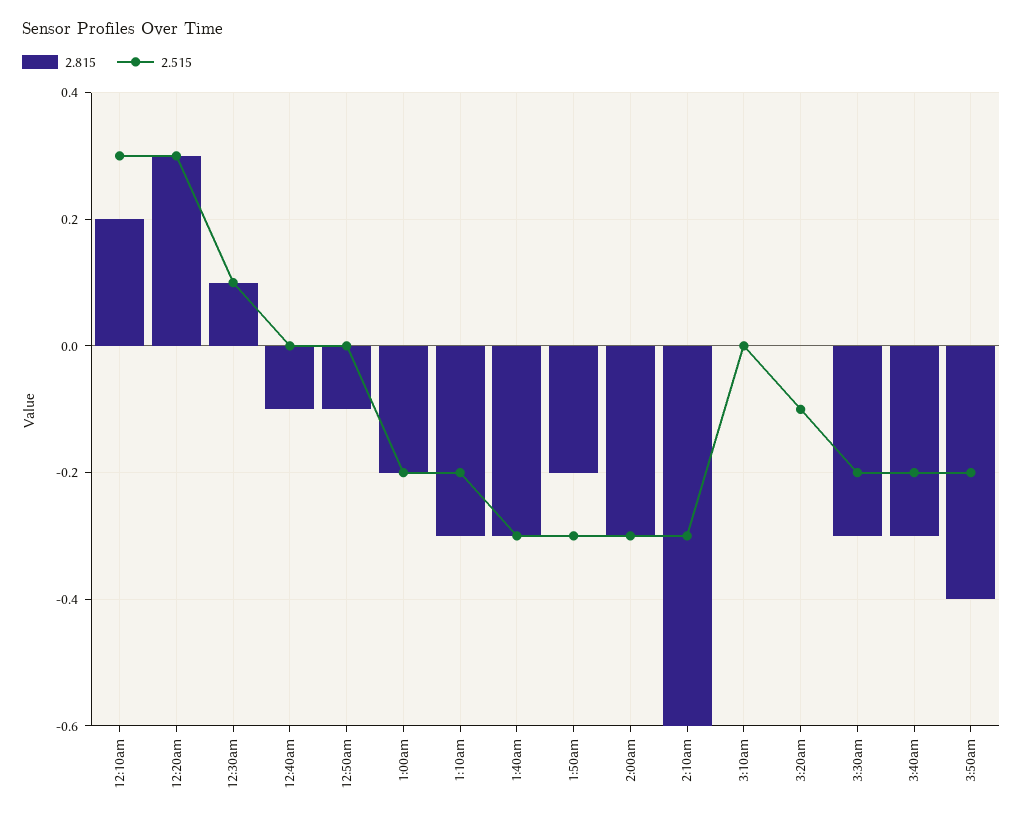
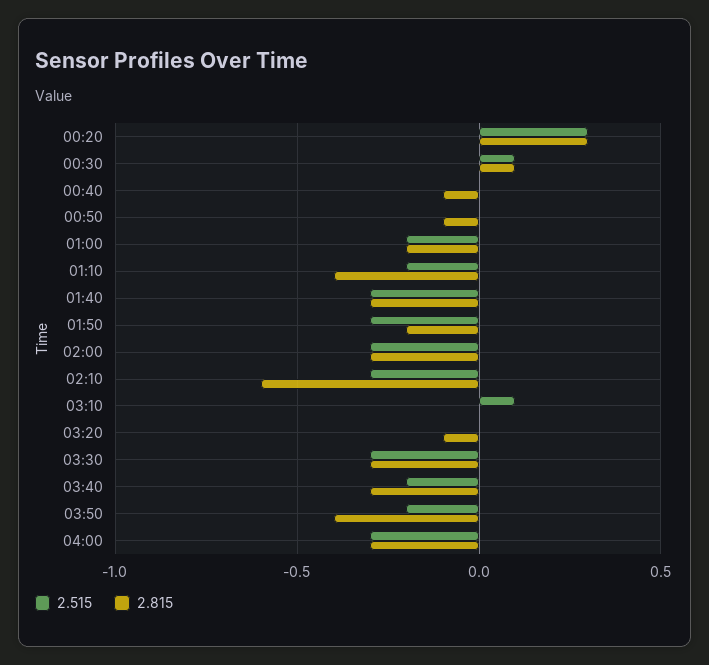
2.815, 12:10am: 0.2 -> none
2.515, 12:10am: 0.3 -> none
2.815, 1:10am: -0.3 -> -0.4
2.515, 3:10am: 0 -> 0.1
2.815, 3:20am: 0 -> -0.1
2.515, 3:20am: -0.1 -> 0
2.515, 3:30am: -0.2 -> -0.3
2.515, 04:00: none -> -0.3
2.815, 04:00: none -> -0.3

